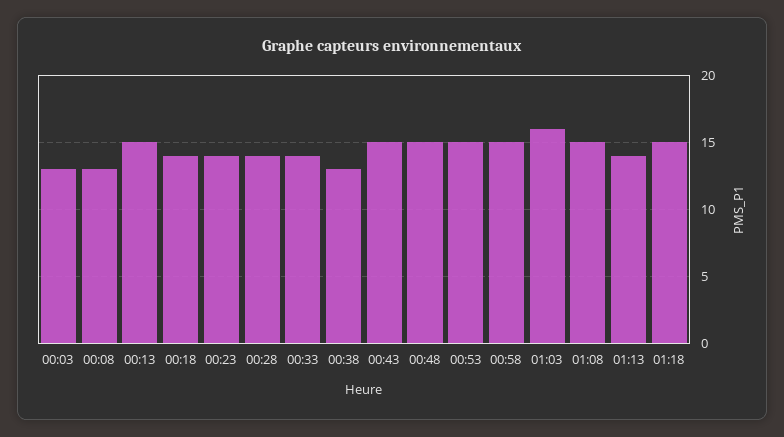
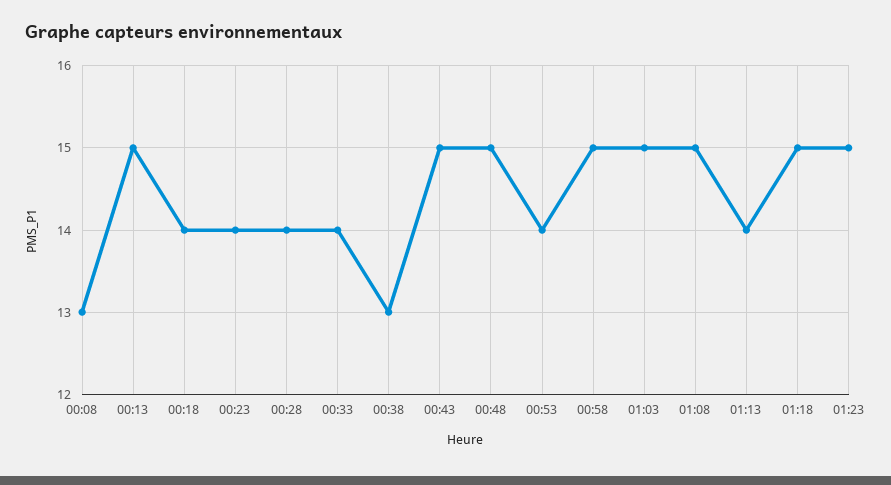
00:03: 13 -> none
00:53: 15 -> 14
01:03: 16 -> 15
01:23: none -> 15

